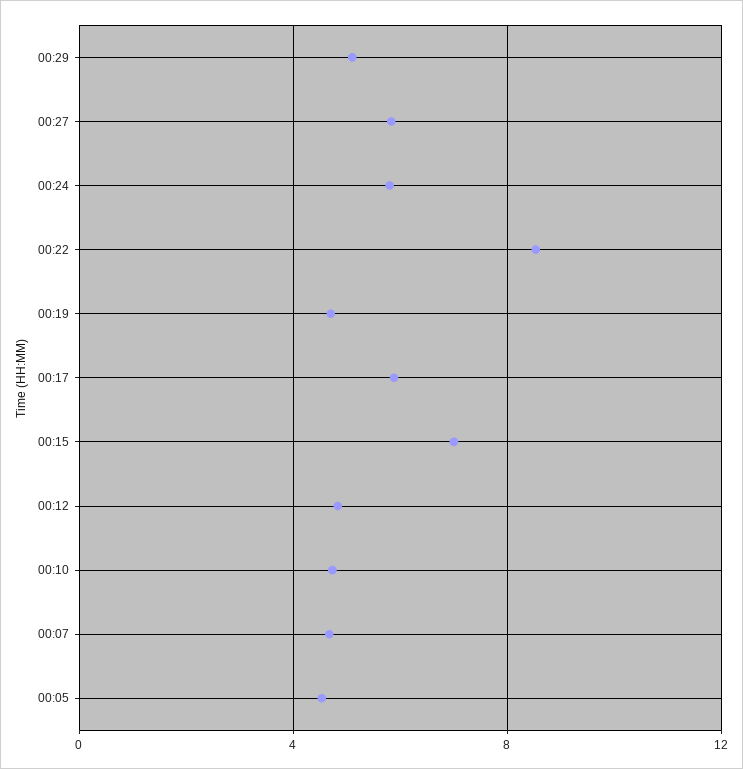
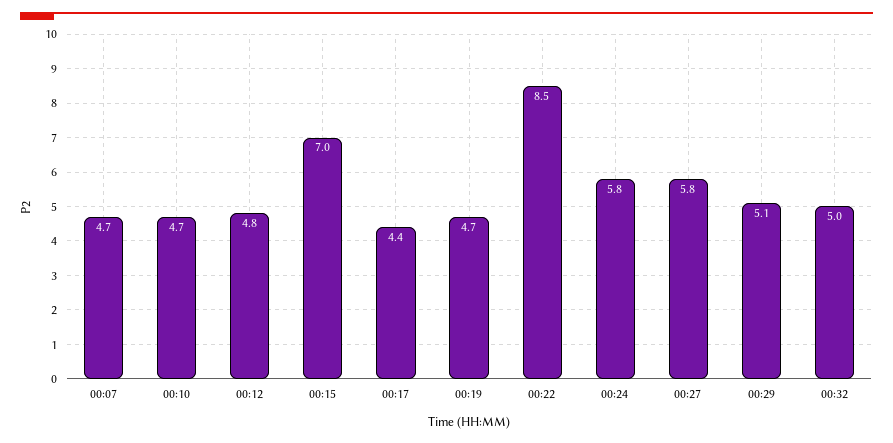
00:17: 6 -> 4.4
00:05: 4.5 -> none
00:32: none -> 5

